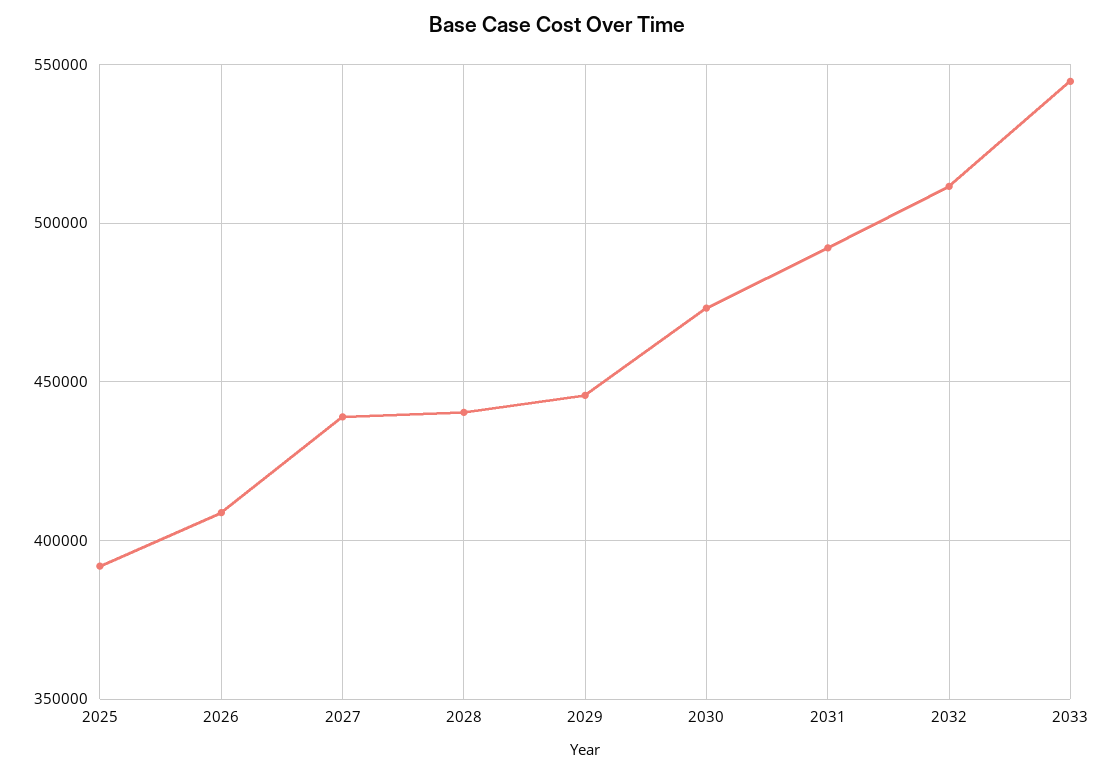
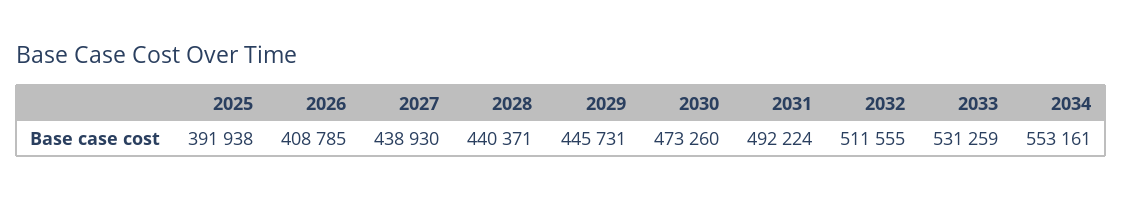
2033: 545000 -> 531259
2034: none -> 553161

